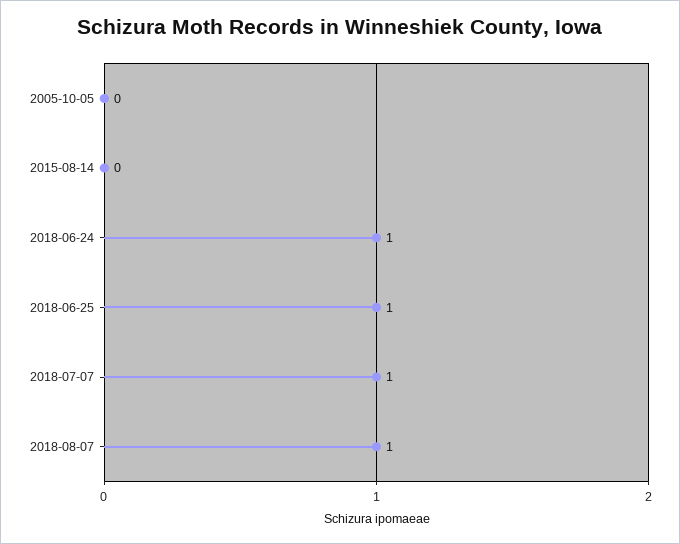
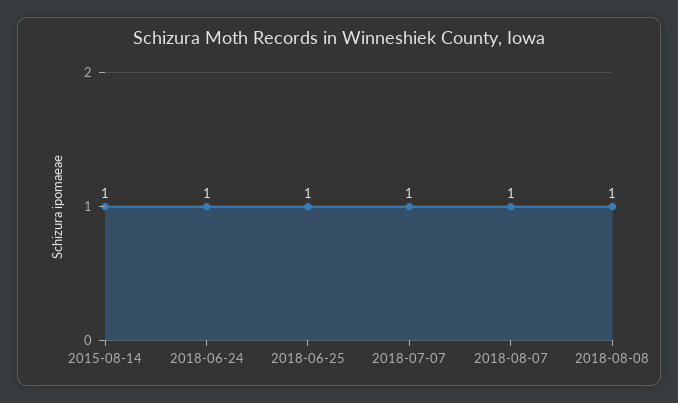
2005-10-05: 0 -> none
2015-08-14: 0 -> 1
2018-08-08: none -> 1

